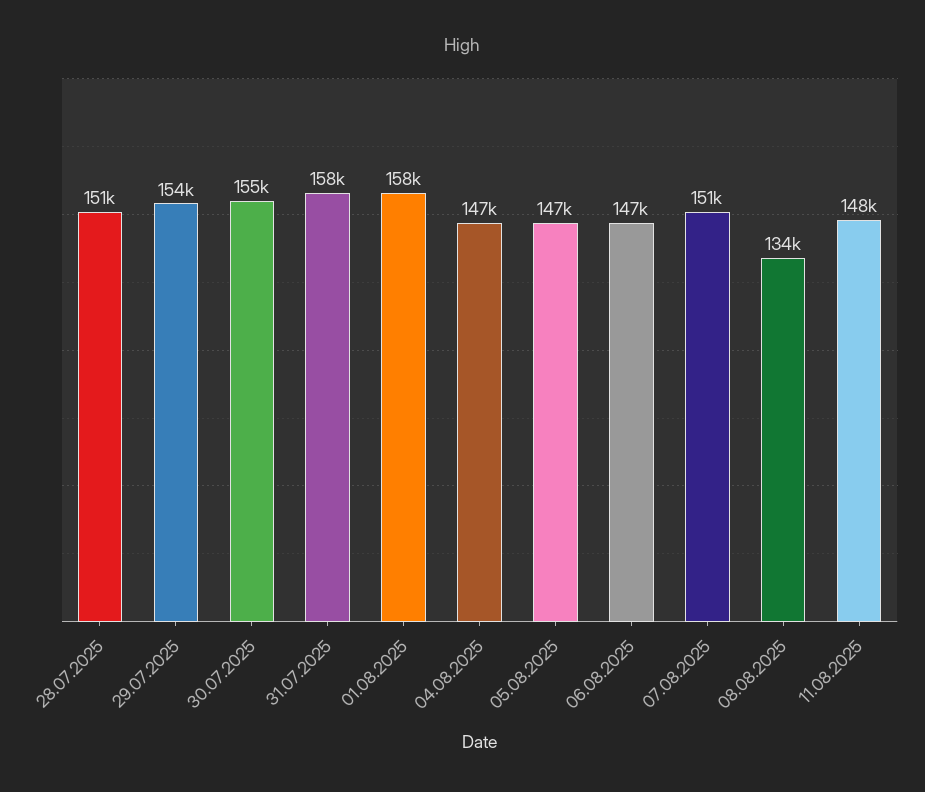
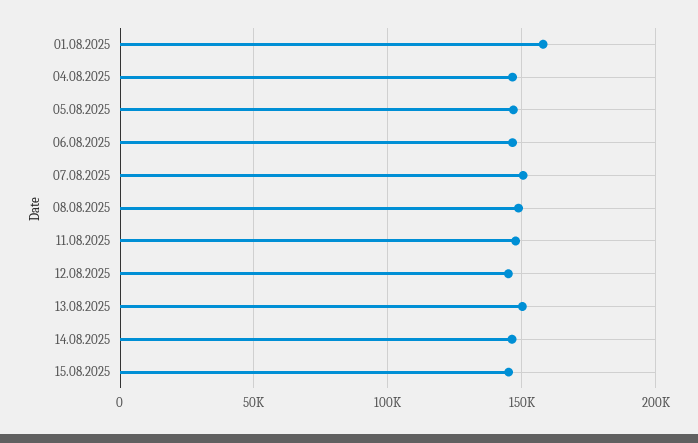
28.07.2025: 151000 -> none
29.07.2025: 154000 -> none
30.07.2025: 155000 -> none
31.07.2025: 158000 -> none
08.08.2025: 134000 -> 150000
12.08.2025: none -> 145000
13.08.2025: none -> 150000
14.08.2025: none -> 145000
15.08.2025: none -> 145000

